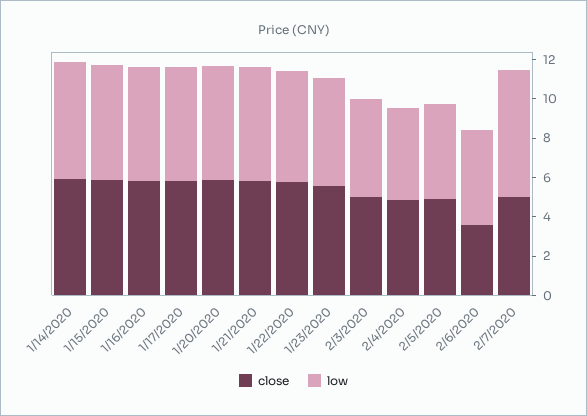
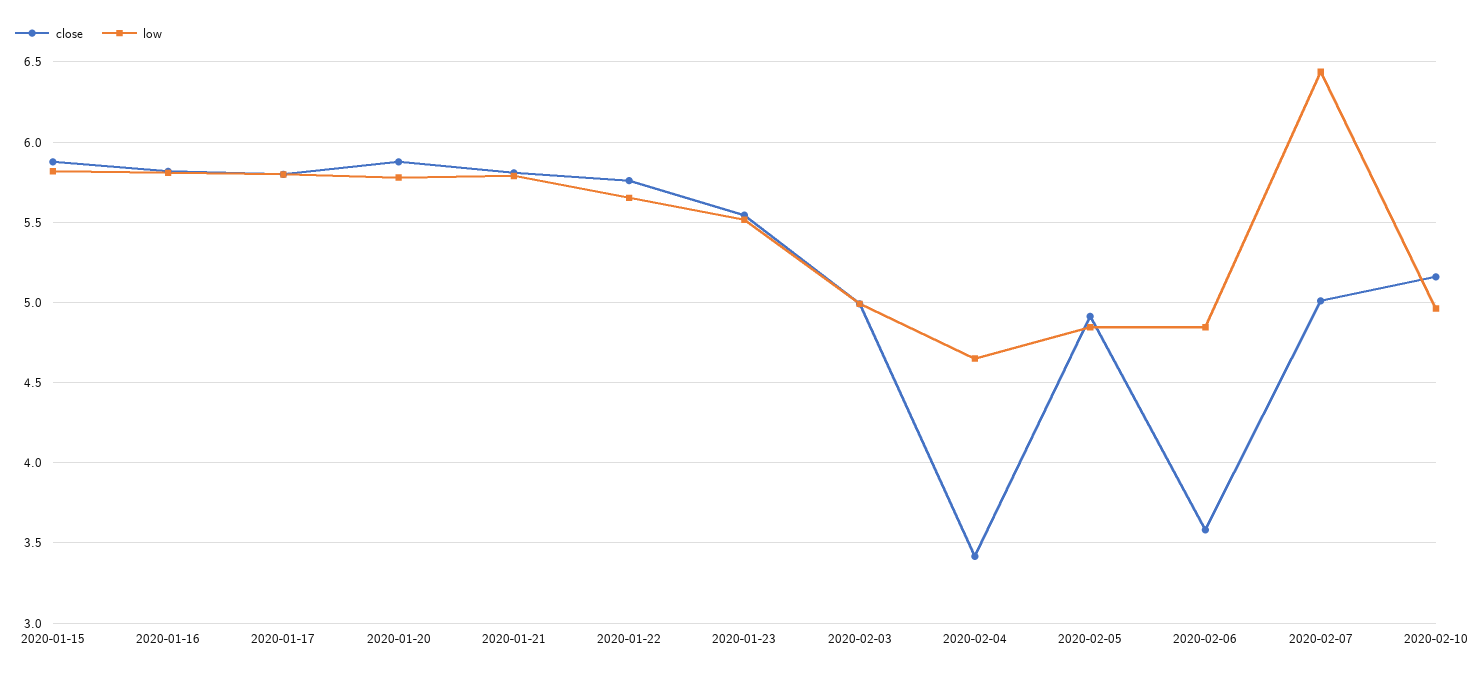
close, 1/14/2020: 6 -> none
low, 1/14/2020: 6 -> none
close, 2/4/2020: 5 -> 3.4
close, 2020-02-10: none -> 5.15
low, 2020-02-10: none -> 4.95

